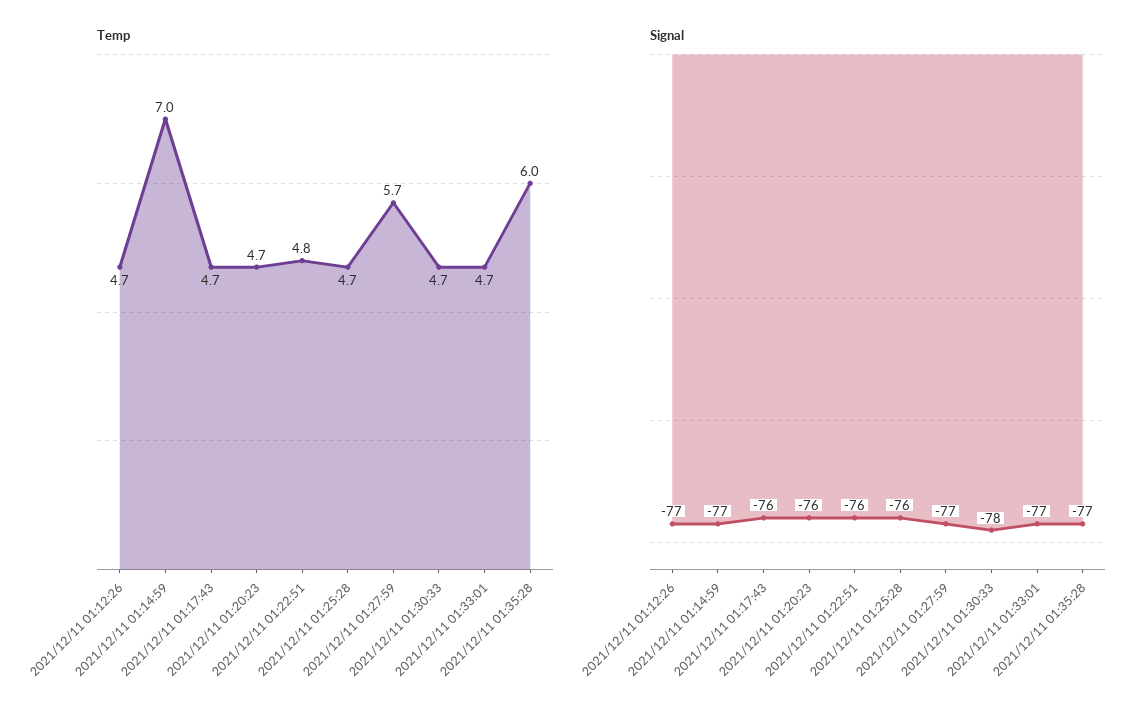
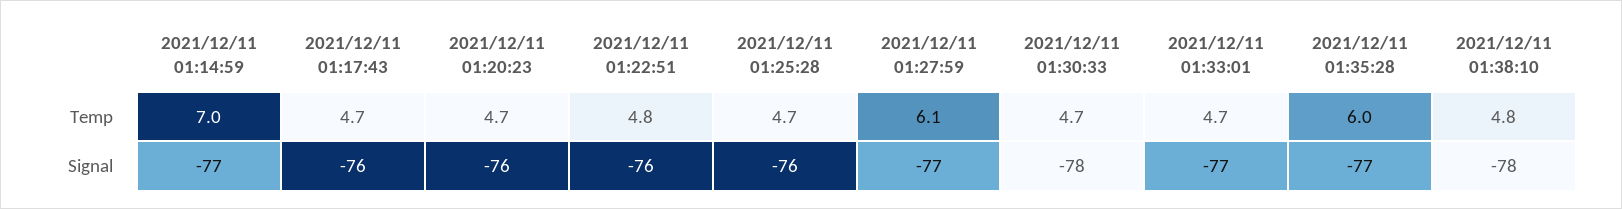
Temp, 2021/12/11 01:12:26: 4.7 -> none
Temp, 2021/12/11 01:27:59: 5.7 -> 6.1
Signal, 2021/12/11 01:12:26: -77 -> none
Temp, 2021/12/11 01:38:10: none -> 4.8
Signal, 2021/12/11 01:38:10: none -> -78

